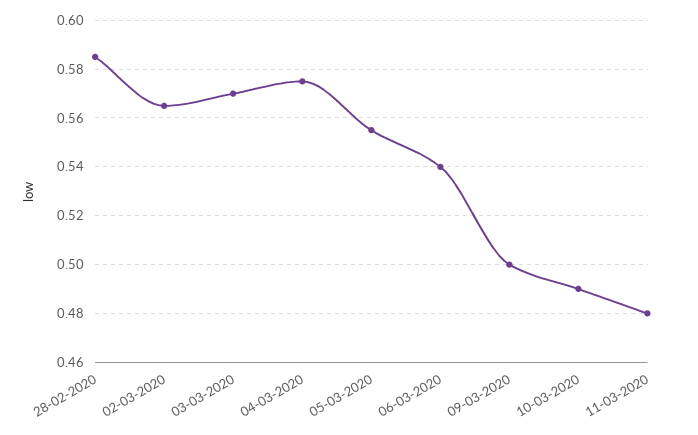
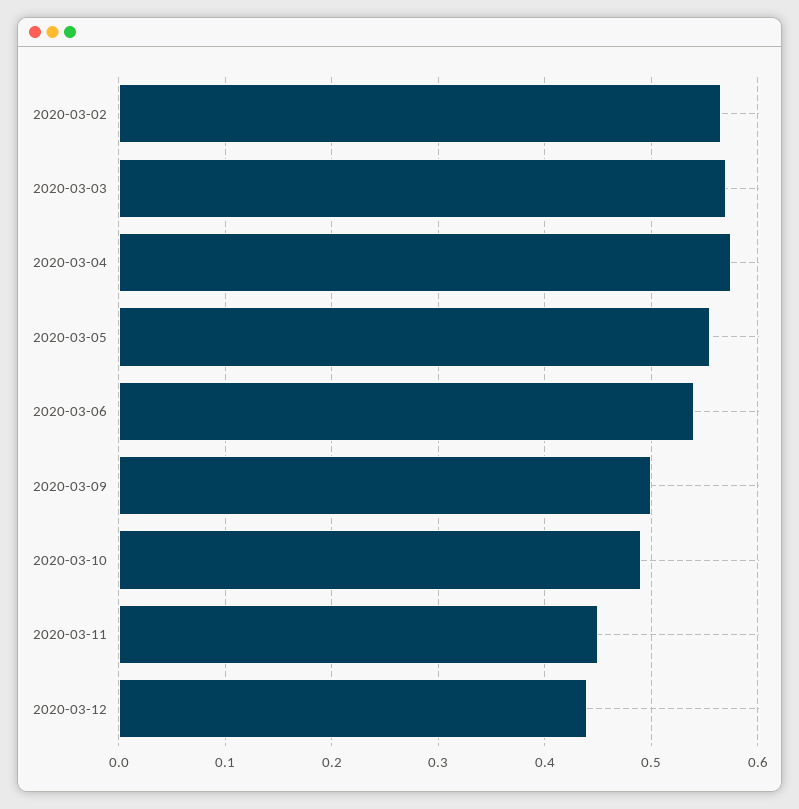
28-02-2020: 0.585 -> none
11-03-2020: 0.48 -> 0.45
2020-03-12: none -> 0.44

